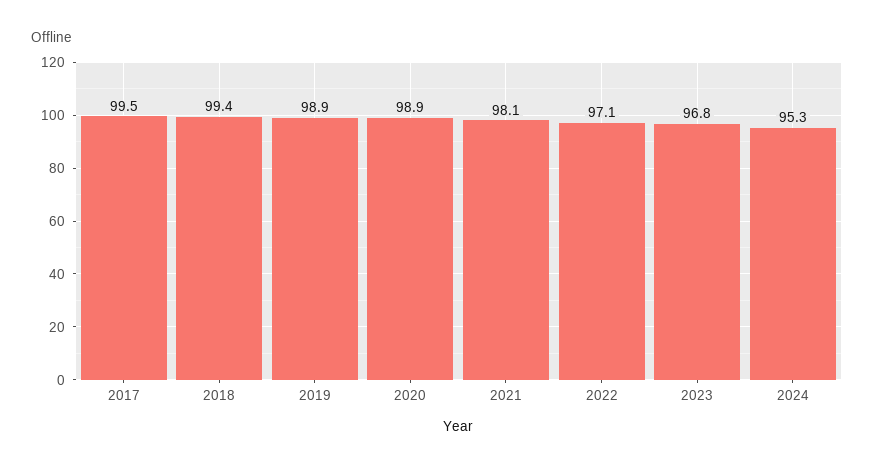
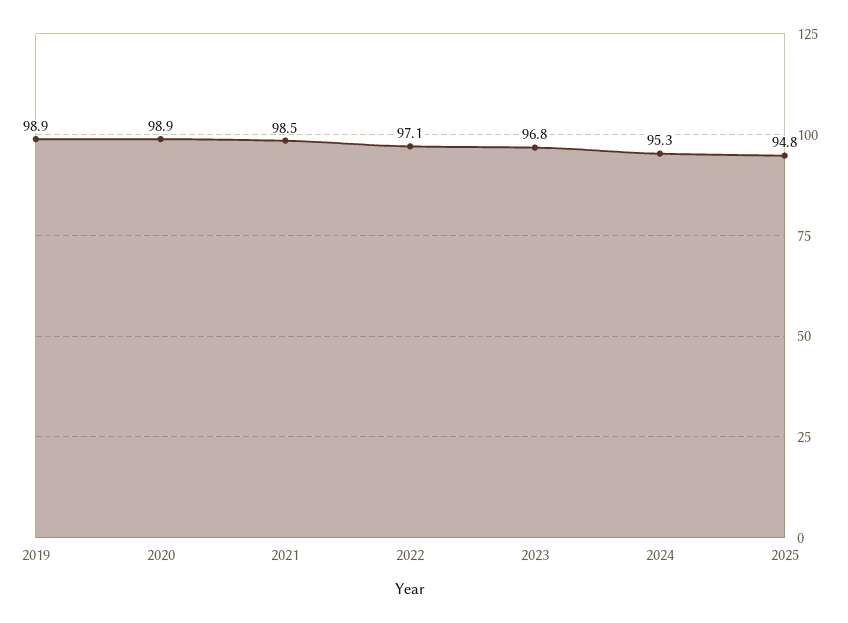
2017: 99.5 -> none
2018: 99.4 -> none
2021: 98.1 -> 98.5
2025: none -> 94.8

